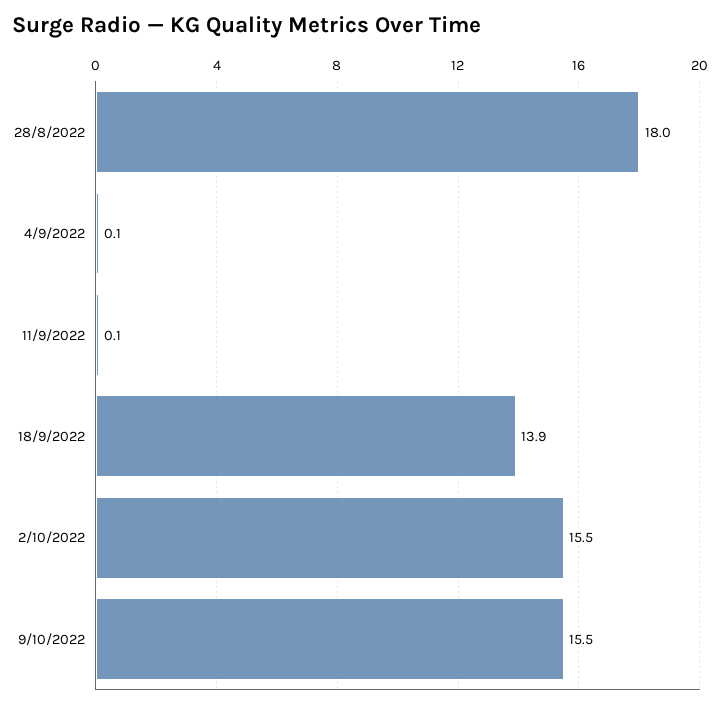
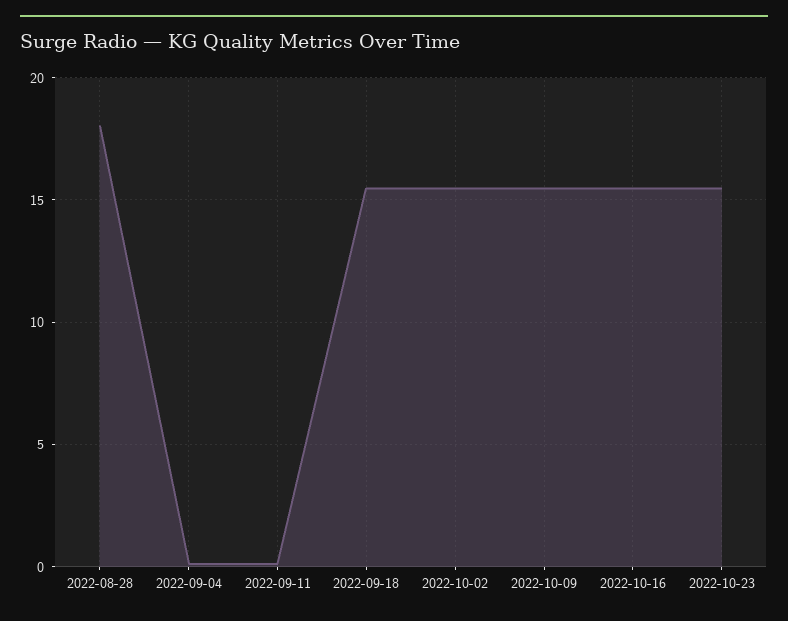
18/9/2022: 13.9 -> 15.5
2022-10-16: none -> 15.5
2022-10-23: none -> 15.5

